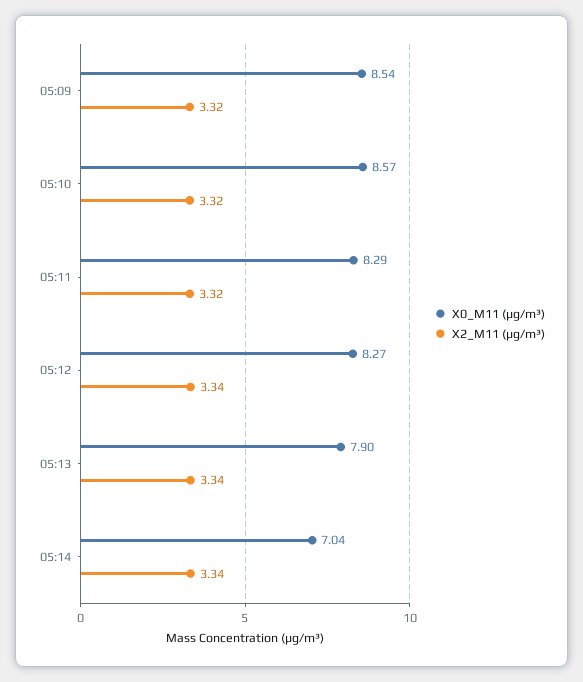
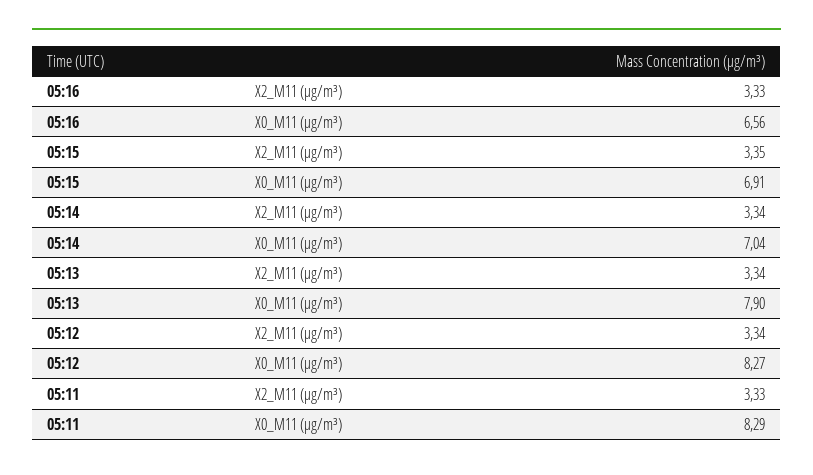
X0_M11 (μg/m³), 05:09: 8.54 -> none
X2_M11 (μg/m³), 05:09: 3.32 -> none
X0_M11 (μg/m³), 05:10: 8.57 -> none
X2_M11 (μg/m³), 05:10: 3.32 -> none
X2_M11 (μg/m³), 05:11: 3.32 -> 3.33
X2_M11 (μg/m³), 05:16: none -> 3.33
X0_M11 (μg/m³), 05:16: none -> 6.56
X2_M11 (μg/m³), 05:15: none -> 3.35
X0_M11 (μg/m³), 05:15: none -> 6.91

